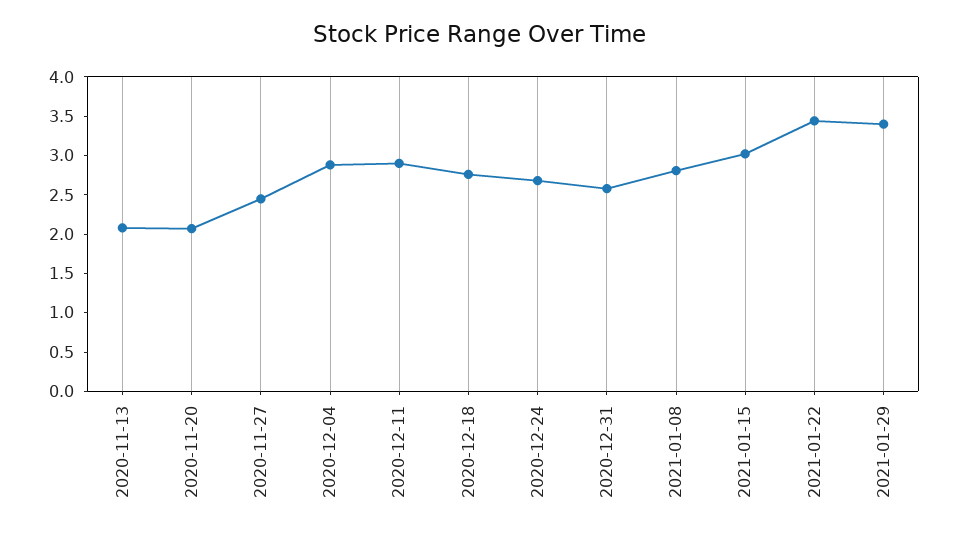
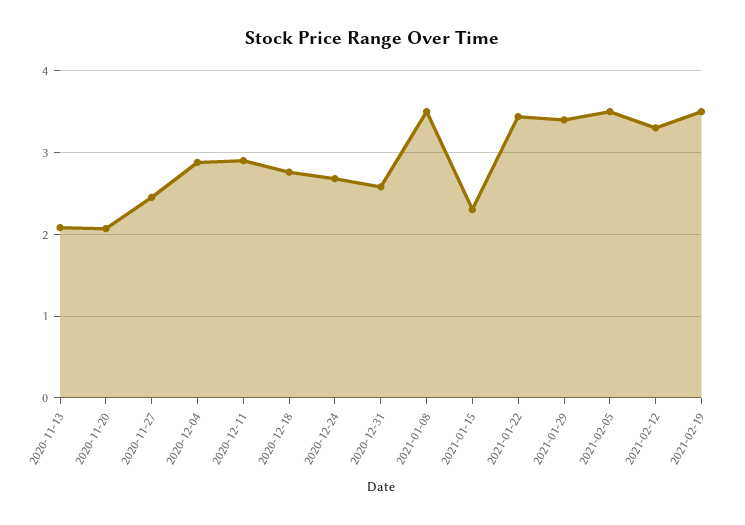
2021-01-08: 2.75 -> 3.5
2021-01-15: 3 -> 2.3
2021-02-05: none -> 3.5
2021-02-12: none -> 3.3
2021-02-19: none -> 3.5

